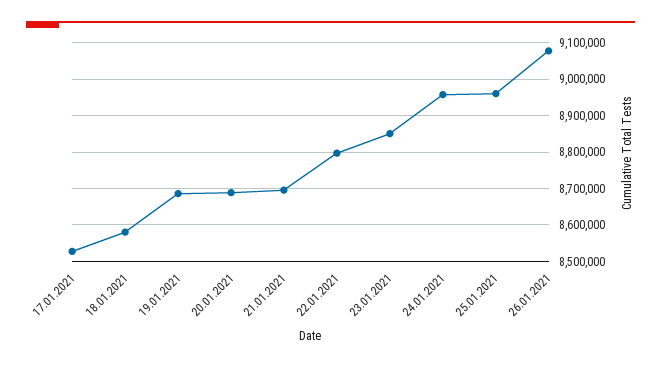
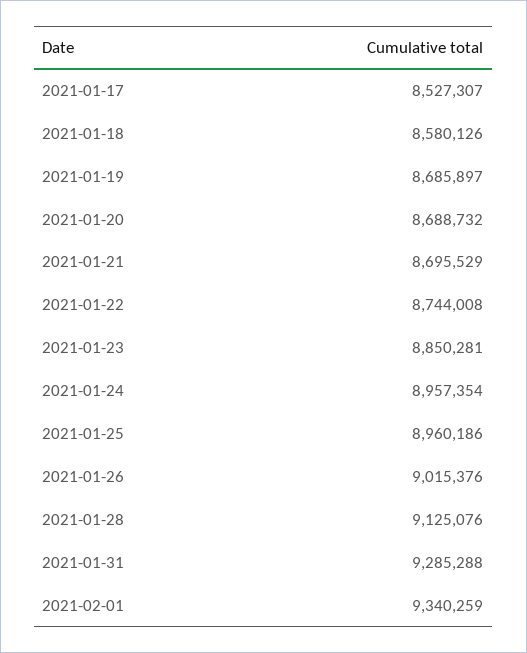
22.01.2021: 8800000 -> 8744008
26.01.2021: 9080000 -> 9015376
2021-01-28: none -> 9125076
2021-01-31: none -> 9285288
2021-02-01: none -> 9340259

